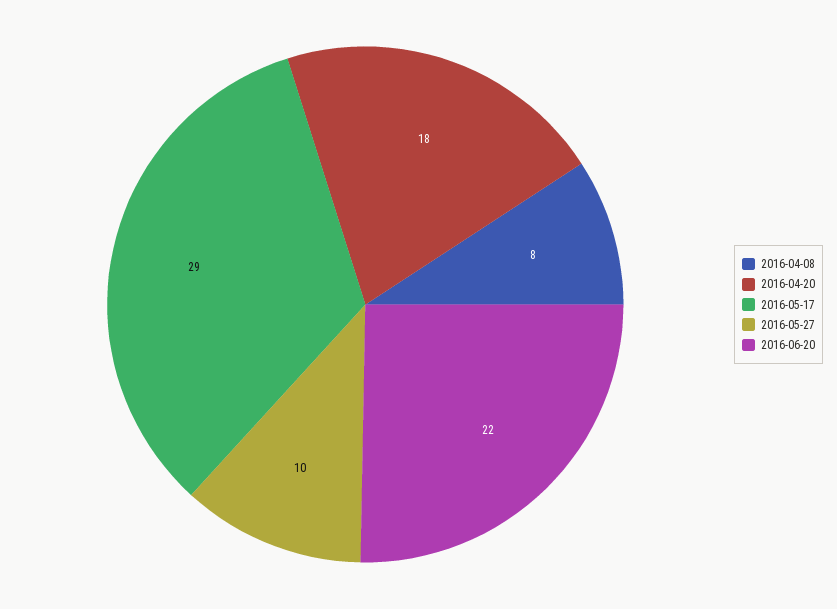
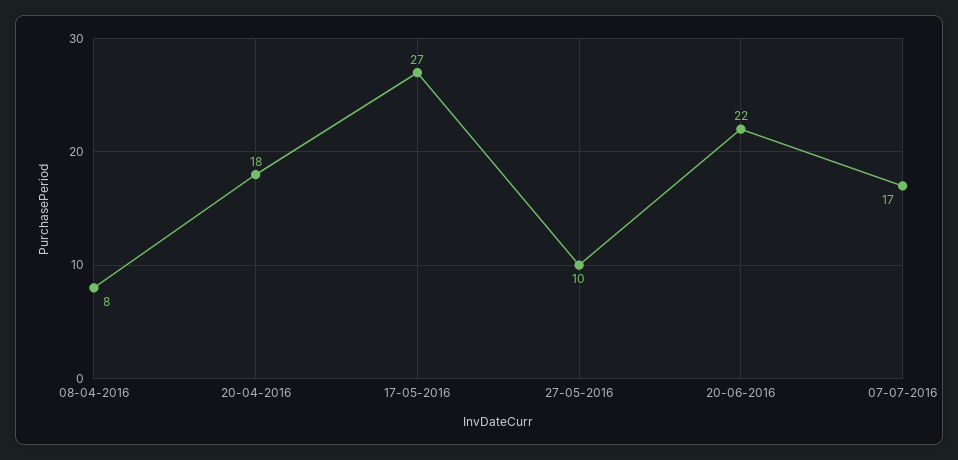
2016-05-17: 29 -> 27
07-07-2016: none -> 17

